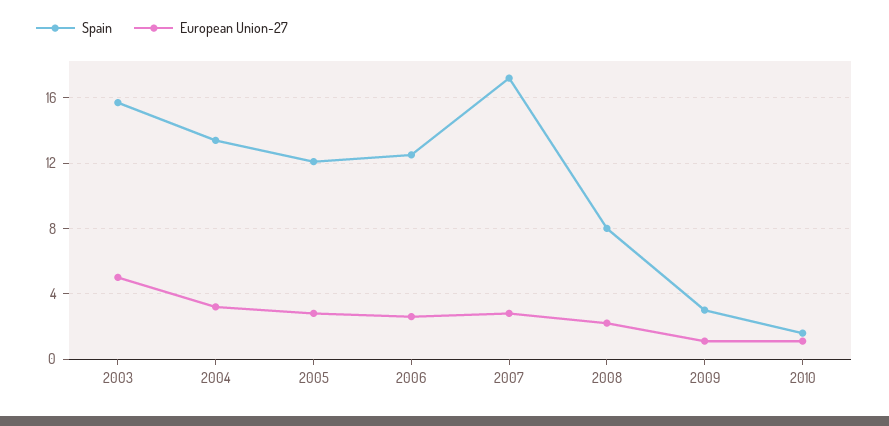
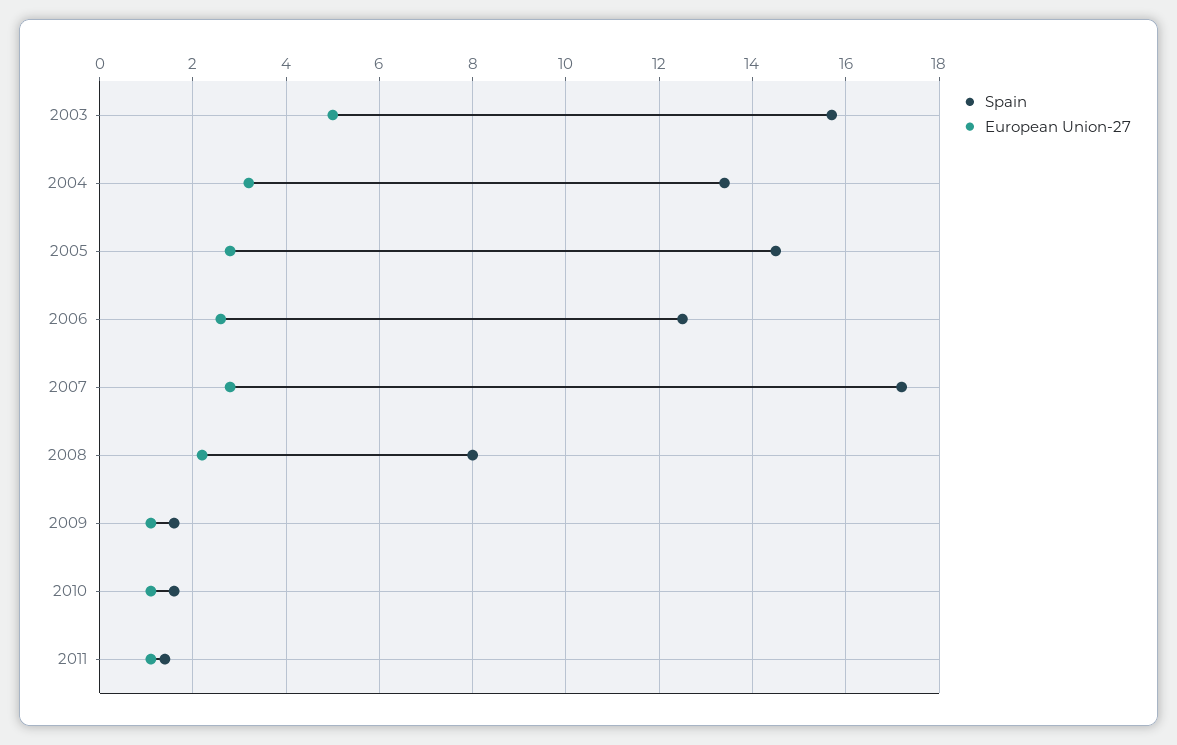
Spain, 2005: 12 -> 14.5
Spain, 2009: 3 -> 1.5
Spain, 2011: none -> 1.5
European Union-27, 2011: none -> 1

